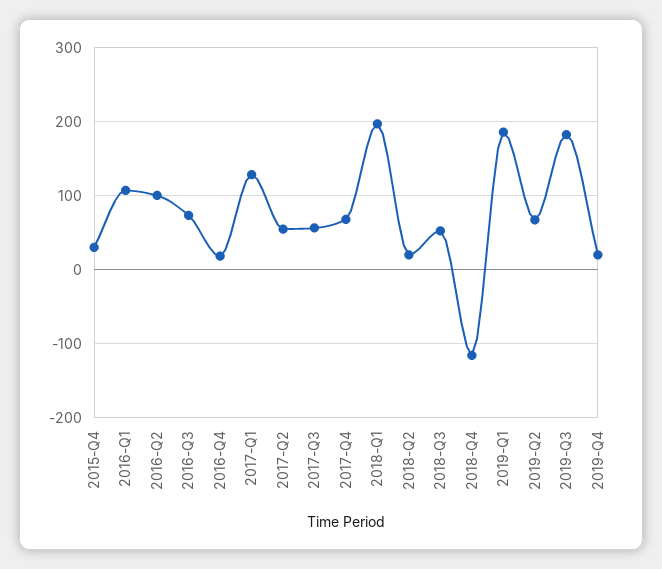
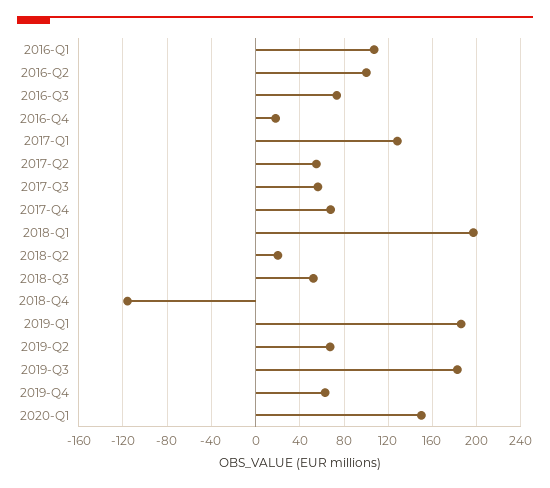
2015-Q4: 30 -> none
2019-Q4: 20 -> 60
2020-Q1: none -> 150

